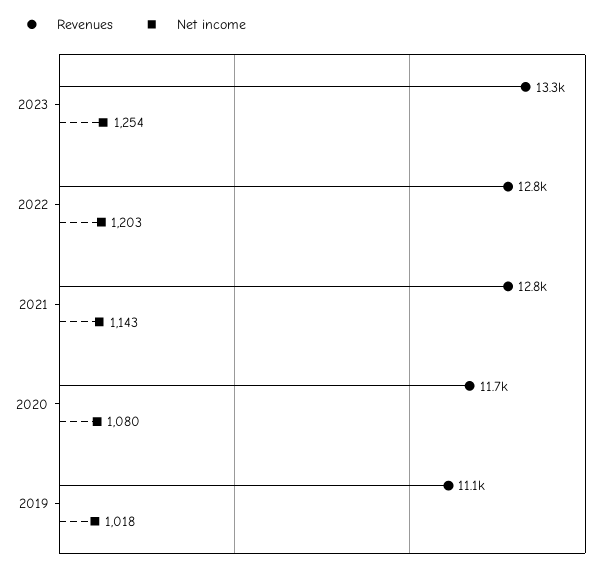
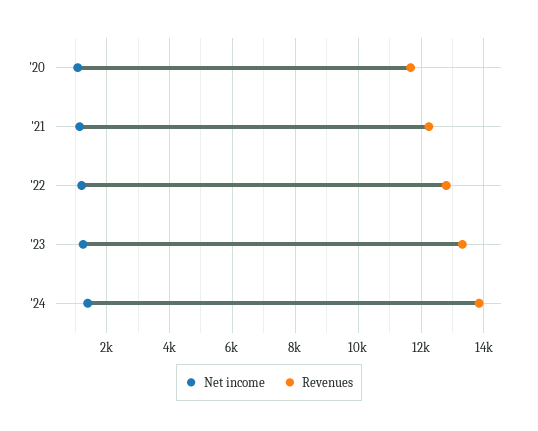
Revenues, 2021: 12800 -> 12200
Revenues, 2019: 11100 -> none
Net income, 2019: 1018 -> none
Net income, '24: none -> 1400
Revenues, '24: none -> 13800

